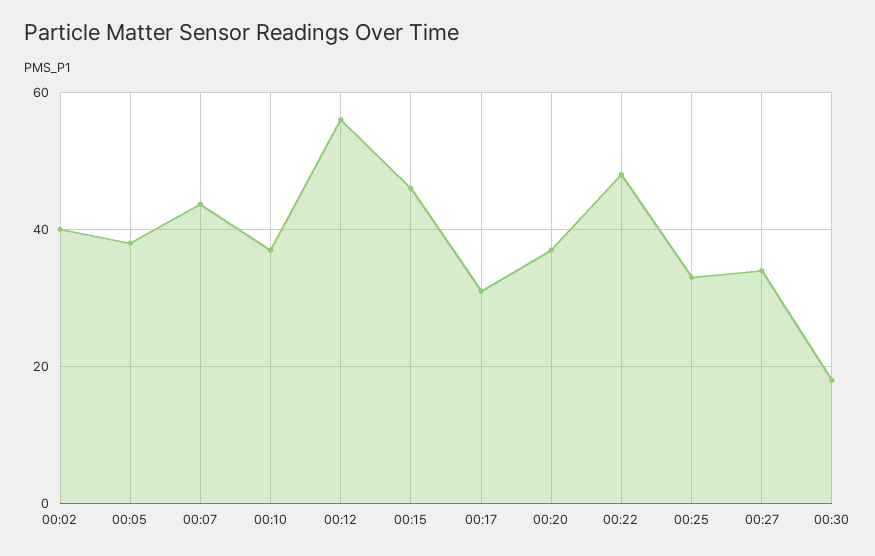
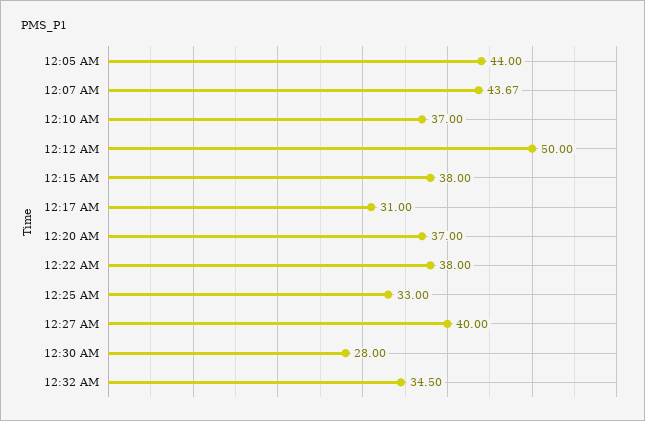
00:02: 40 -> none
00:05: 38 -> 44
00:12: 56 -> 50
00:15: 46 -> 38
00:22: 48 -> 38
00:27: 34 -> 40
00:30: 18 -> 28
12:32 AM: none -> 34.5

